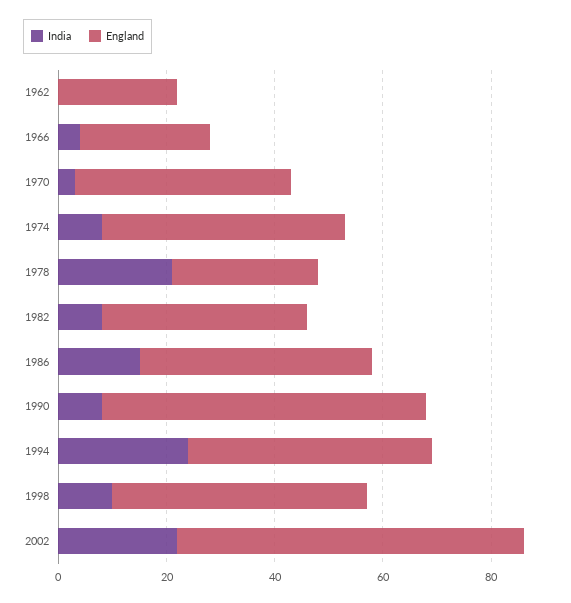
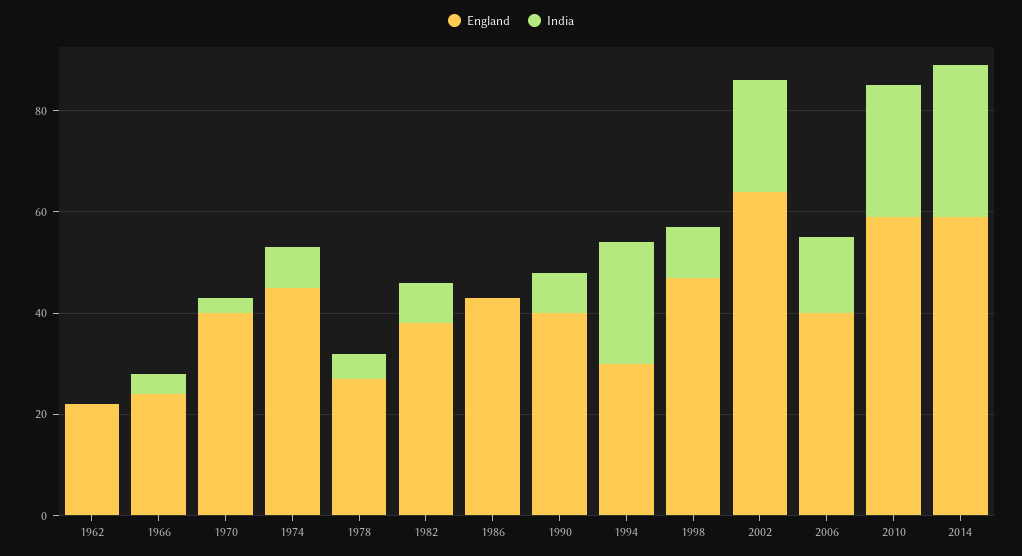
India, 1978: 20 -> 5
India, 1986: 15 -> 0
England, 1990: 60 -> 40
England, 1994: 45 -> 30
England, 2006: none -> 40
India, 2006: none -> 15
England, 2010: none -> 60
India, 2010: none -> 25
England, 2014: none -> 60
India, 2014: none -> 30

